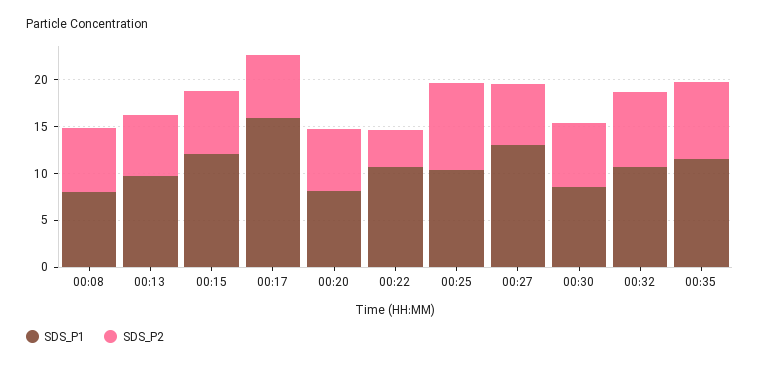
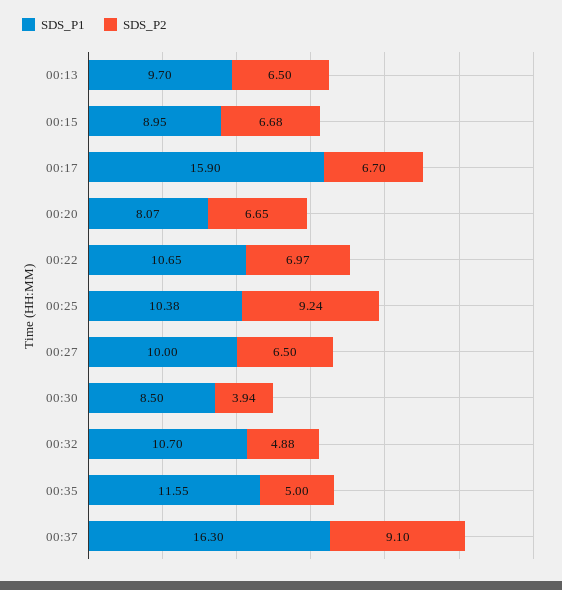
SDS_P1, 00:08: 8 -> none
SDS_P2, 00:08: 7 -> none
SDS_P1, 00:15: 12 -> 8.95
SDS_P2, 00:22: 4 -> 6.97
SDS_P1, 00:27: 13 -> 10
SDS_P2, 00:30: 7 -> 3.94
SDS_P2, 00:32: 8 -> 4.88
SDS_P2, 00:35: 8 -> 5
SDS_P1, 00:37: none -> 16.3
SDS_P2, 00:37: none -> 9.1

